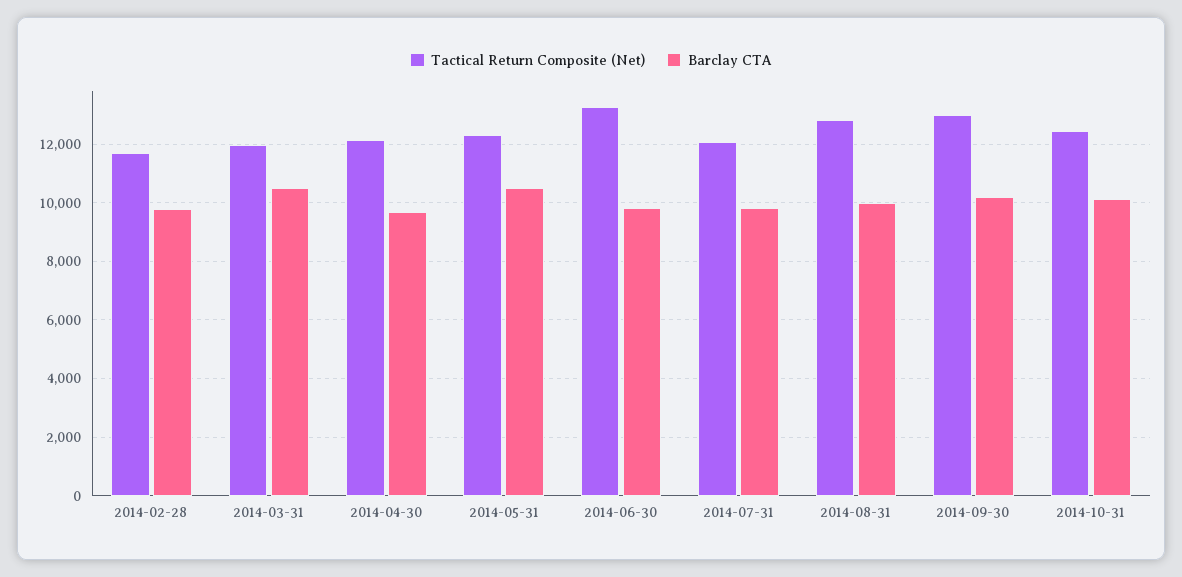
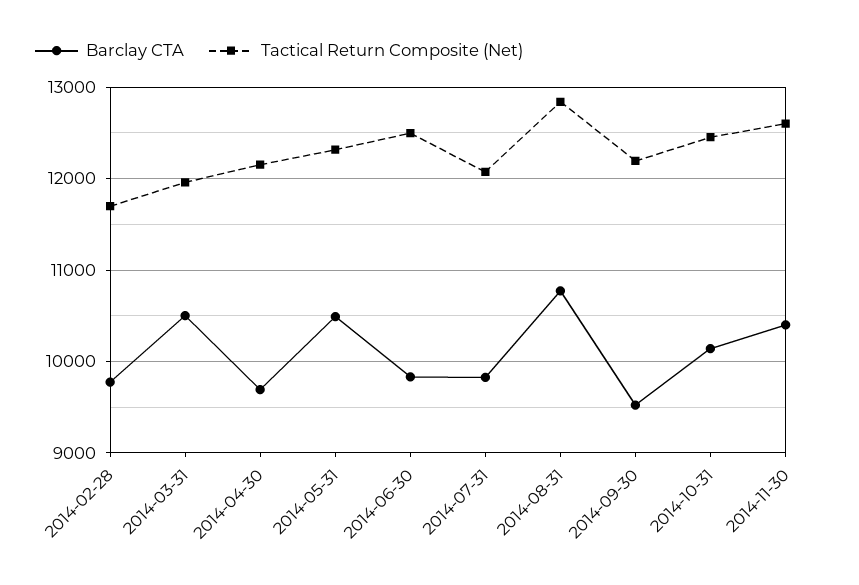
Tactical Return Composite (Net), 2014-06-30: 13250 -> 12500
Barclay CTA, 2014-08-31: 10000 -> 10800
Tactical Return Composite (Net), 2014-09-30: 13000 -> 12200
Barclay CTA, 2014-09-30: 10250 -> 9500
Barclay CTA, 2014-11-30: none -> 10400
Tactical Return Composite (Net), 2014-11-30: none -> 12600

